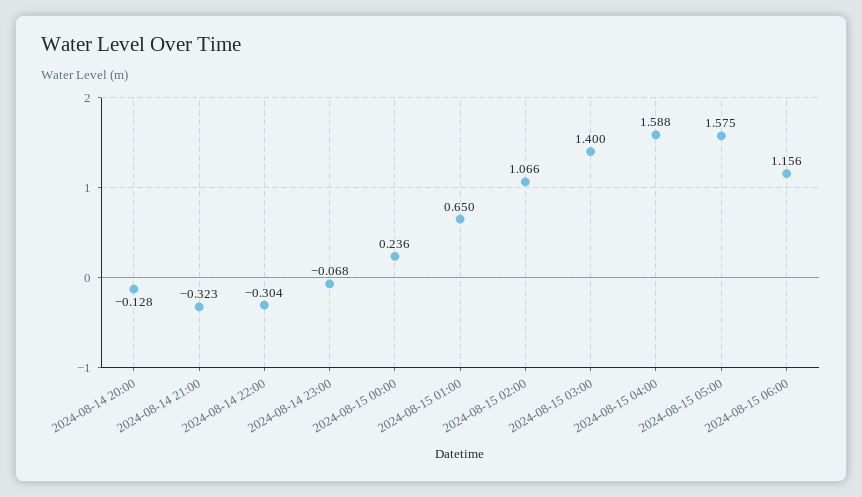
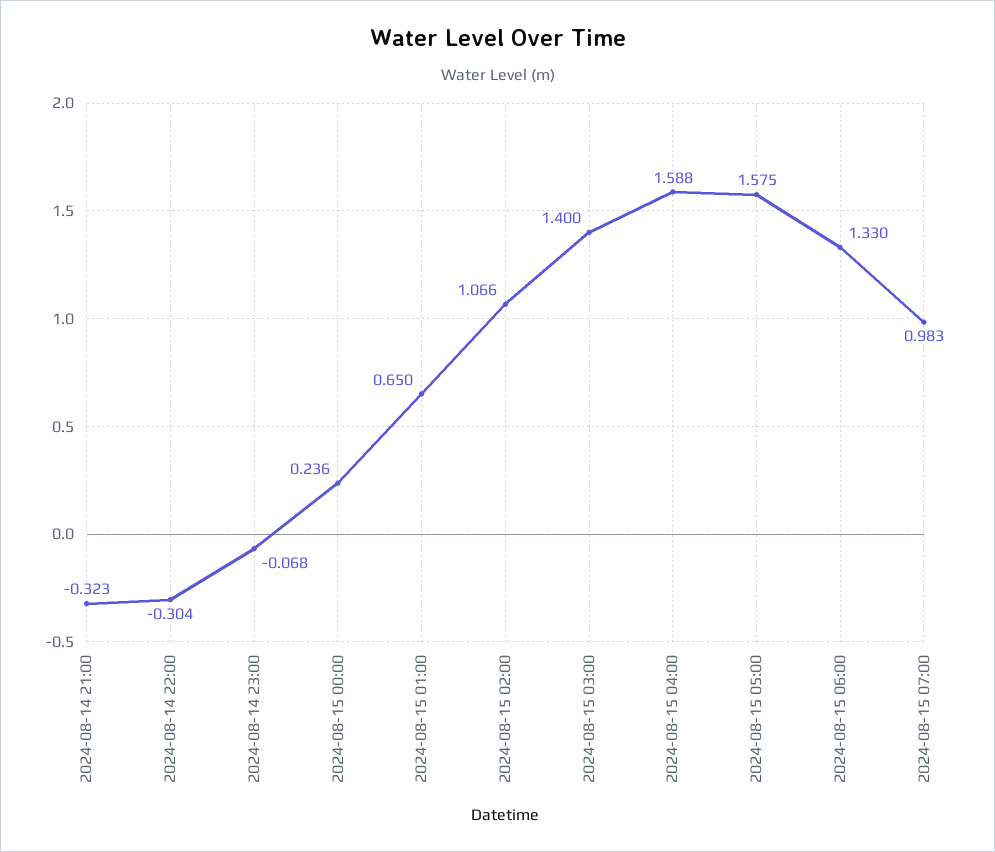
2024-08-14 20:00: -0.128 -> none
2024-08-15 06:00: 1.156 -> 1.33
2024-08-15 07:00: none -> 0.983

